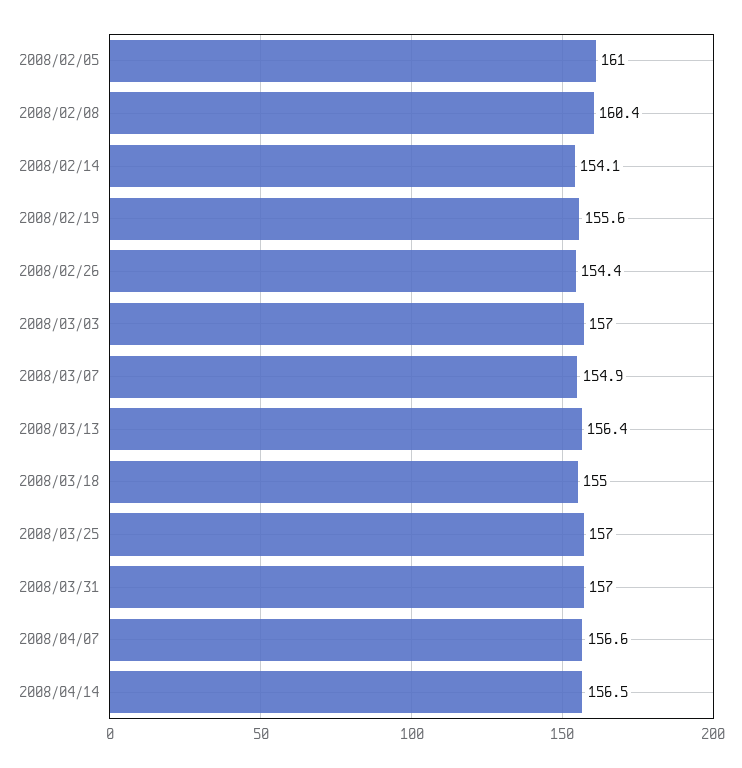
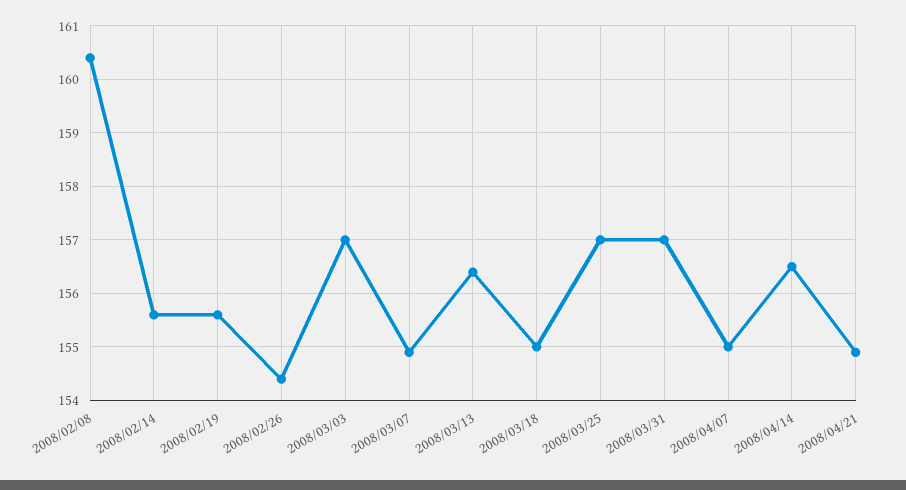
2008/02/05: 161 -> none
2008/02/14: 154.1 -> 155.5
2008/04/07: 156.6 -> 155
2008/04/21: none -> 155

